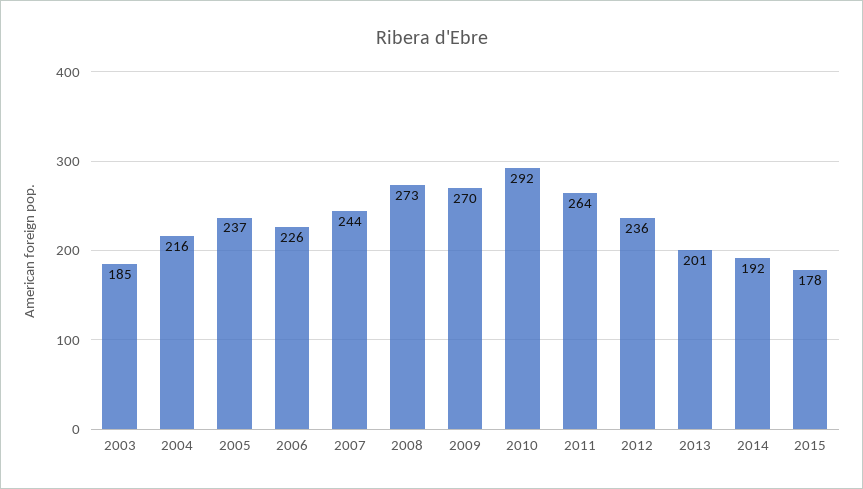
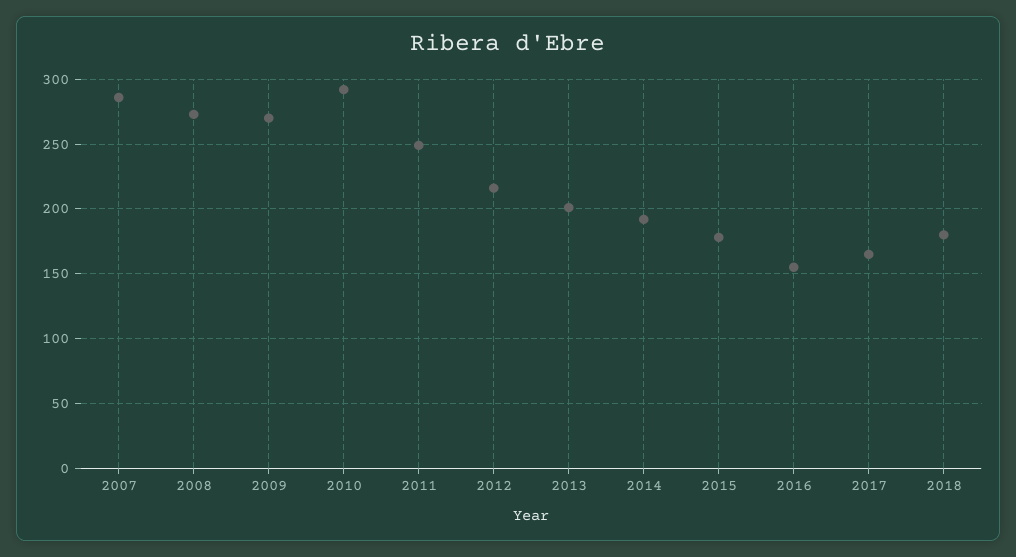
2003: 185 -> none
2004: 216 -> none
2005: 237 -> none
2006: 226 -> none
2007: 244 -> 285
2011: 264 -> 250
2012: 236 -> 215
2016: none -> 155
2017: none -> 165
2018: none -> 180

